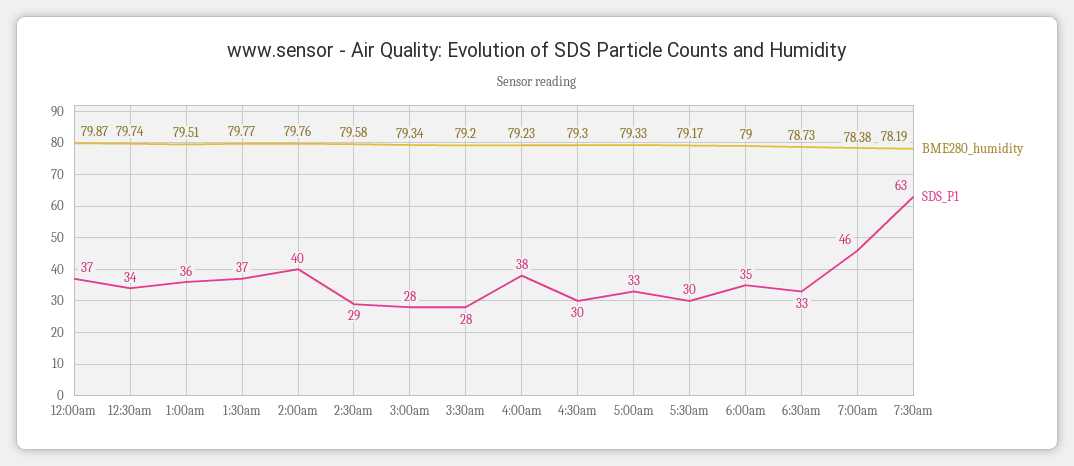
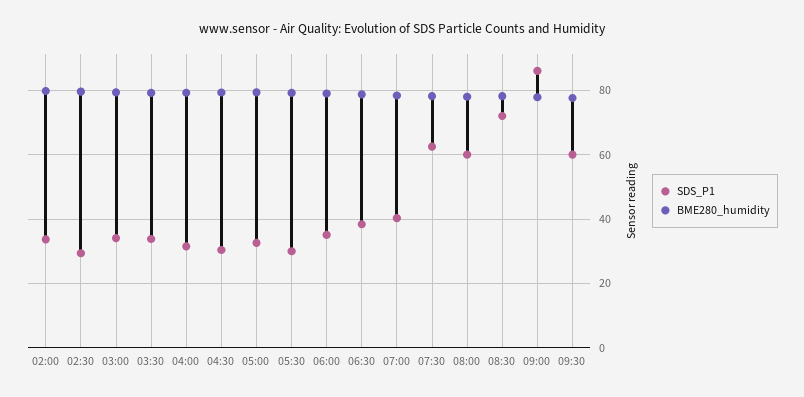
BME280_humidity, 12:00am: 79.87 -> none
SDS_P1, 12:00am: 37 -> none
BME280_humidity, 12:30am: 79.74 -> none
SDS_P1, 12:30am: 34 -> none
BME280_humidity, 1:00am: 79.51 -> none
SDS_P1, 1:00am: 36 -> none
BME280_humidity, 1:30am: 79.77 -> none
SDS_P1, 1:30am: 37 -> none
SDS_P1, 2:00am: 40 -> 34
SDS_P1, 3:00am: 28 -> 34
SDS_P1, 3:30am: 28 -> 34
SDS_P1, 4:00am: 38 -> 32
SDS_P1, 6:30am: 33 -> 38
SDS_P1, 7:00am: 46 -> 40
SDS_P1, 08:00: none -> 60
BME280_humidity, 08:00: none -> 78
SDS_P1, 08:30: none -> 72
BME280_humidity, 08:30: none -> 78
SDS_P1, 09:00: none -> 86
BME280_humidity, 09:00: none -> 78
SDS_P1, 09:30: none -> 60
BME280_humidity, 09:30: none -> 78

